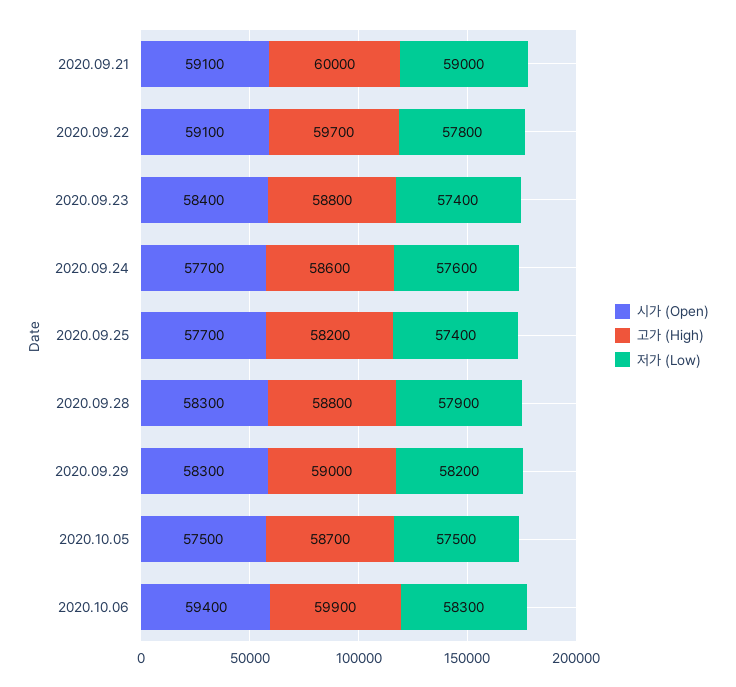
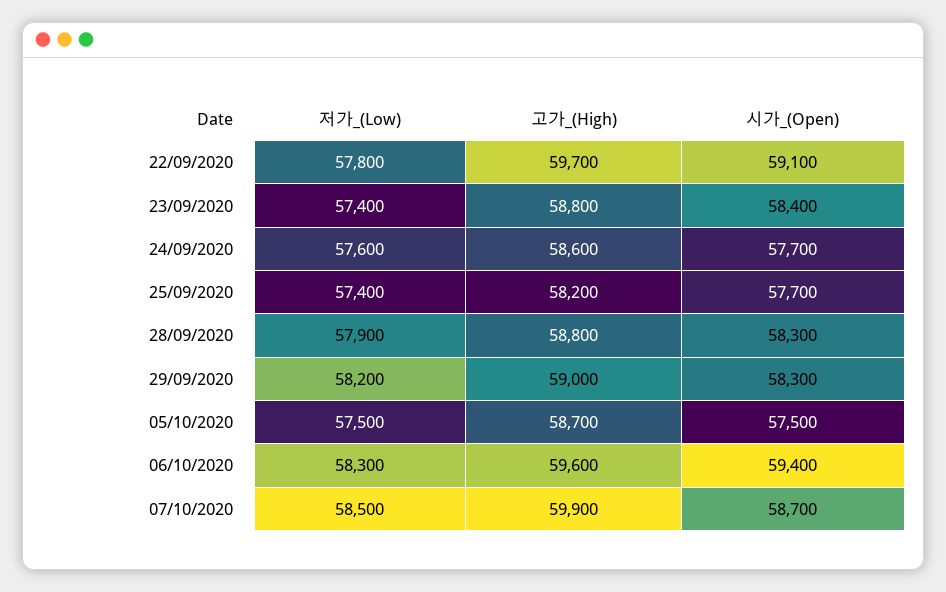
시가 (Open), 2020.09.21: 59100 -> none
고가 (High), 2020.09.21: 60000 -> none
저가 (Low), 2020.09.21: 59000 -> none
고가 (High), 2020.10.06: 59900 -> 59600
저가 (Low), 07/10/2020: none -> 58500
고가 (High), 07/10/2020: none -> 59900
시가 (Open), 07/10/2020: none -> 58700

